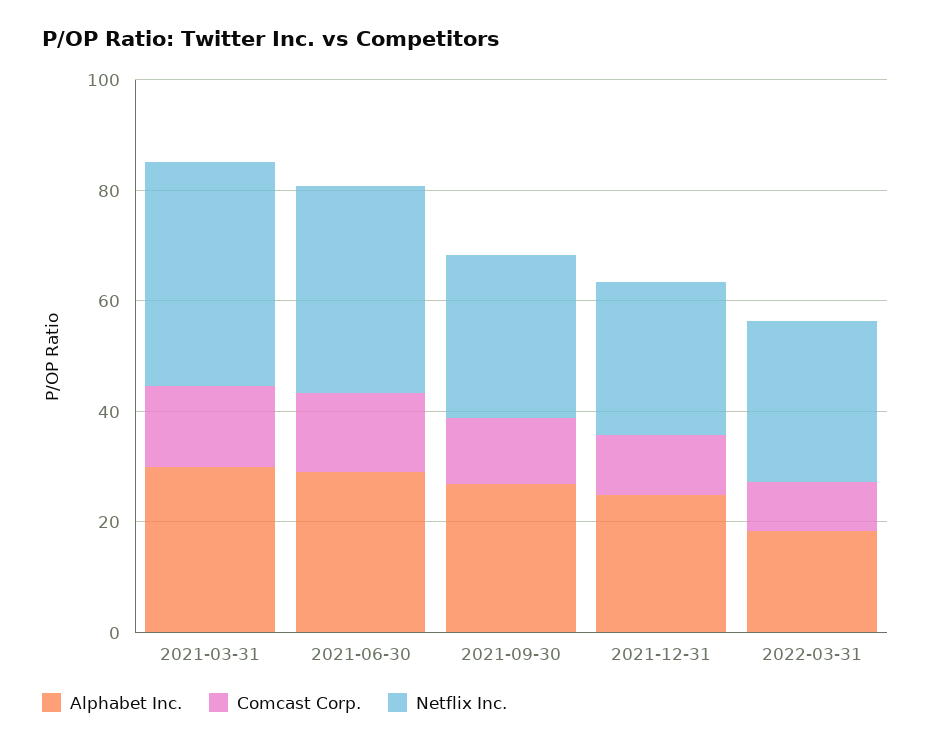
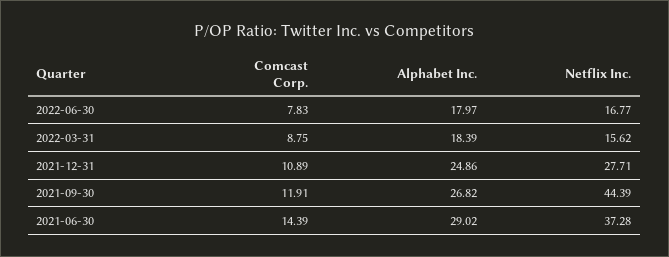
Alphabet Inc., 2021-03-31: 30 -> none
Comcast Corp., 2021-03-31: 15 -> none
Netflix Inc., 2021-03-31: 40 -> none
Netflix Inc., 2021-09-30: 30 -> 44.39
Netflix Inc., 2022-03-31: 30 -> 15.62
Comcast Corp., 2022-06-30: none -> 7.83
Alphabet Inc., 2022-06-30: none -> 17.97
Netflix Inc., 2022-06-30: none -> 16.77

